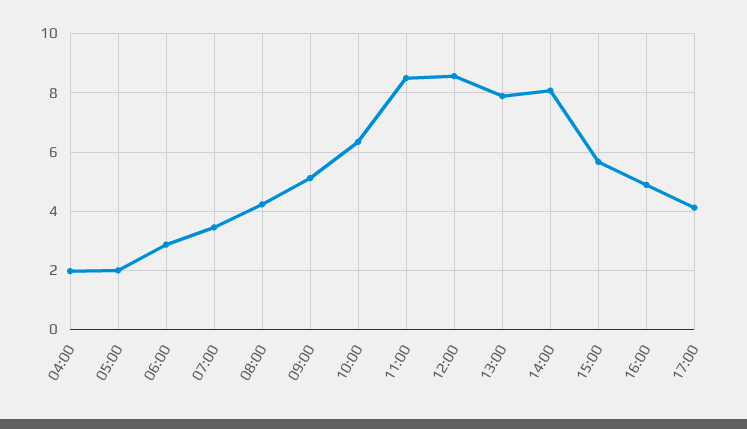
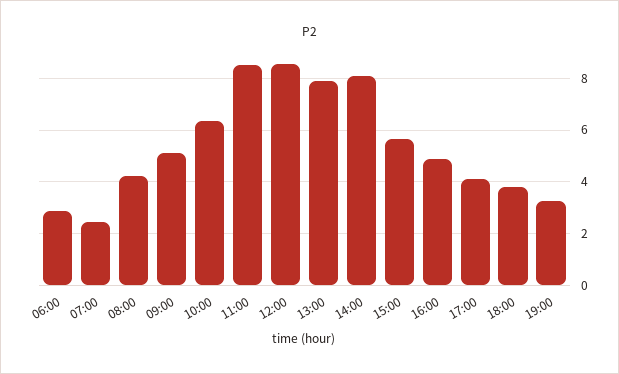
04:00: 2 -> none
05:00: 2 -> none
07:00: 3.5 -> 2.5
18:00: none -> 3.75
19:00: none -> 3.25

